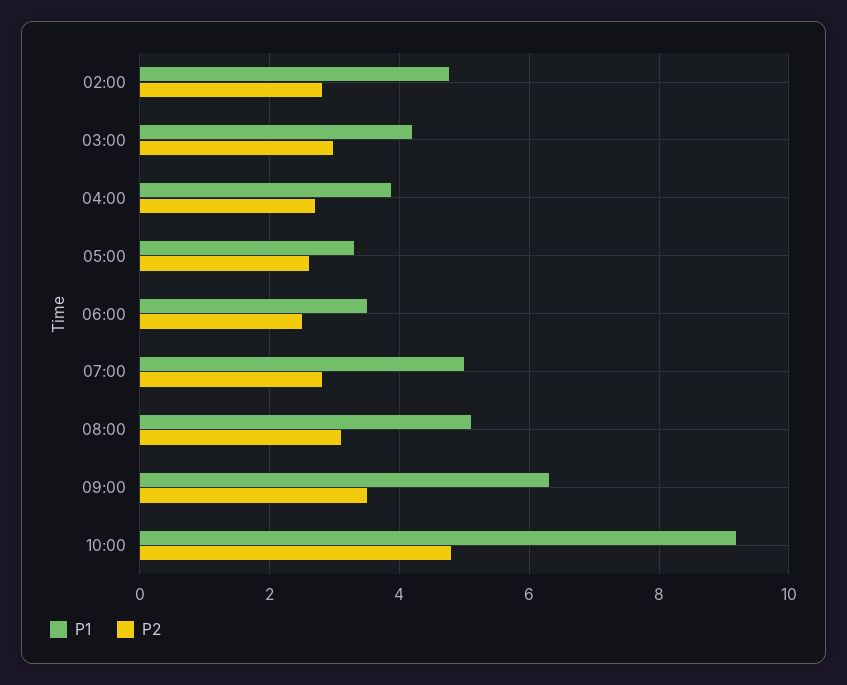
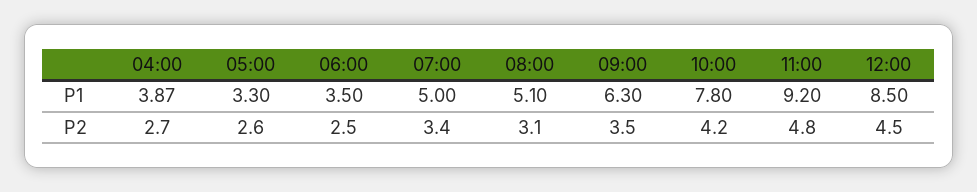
P1, 02:00: 4.8 -> none
P2, 02:00: 2.8 -> none
P1, 03:00: 4.2 -> none
P2, 03:00: 3 -> none
P2, 07:00: 2.8 -> 3.4
P1, 10:00: 9.2 -> 7.8
P2, 10:00: 4.8 -> 4.2
P1, 11:00: none -> 9.2
P1, 12:00: none -> 8.5
P2, 11:00: none -> 4.8
P2, 12:00: none -> 4.5

